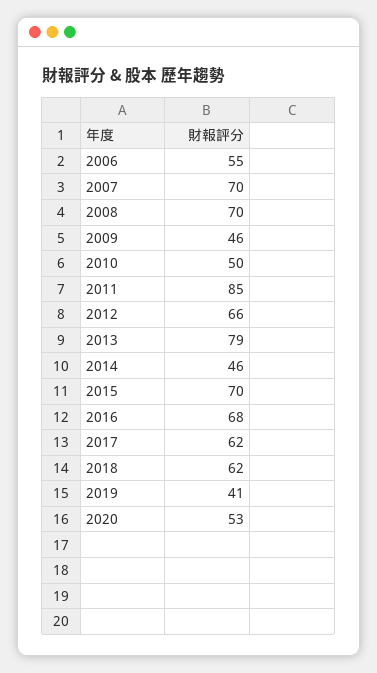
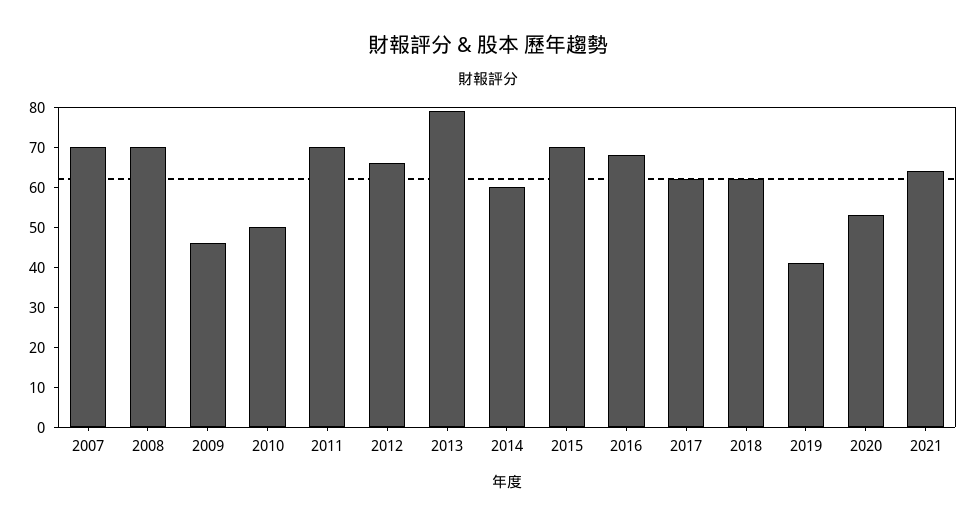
2006: 55 -> none
2011: 85 -> 70
2014: 46 -> 60
2021: none -> 65

